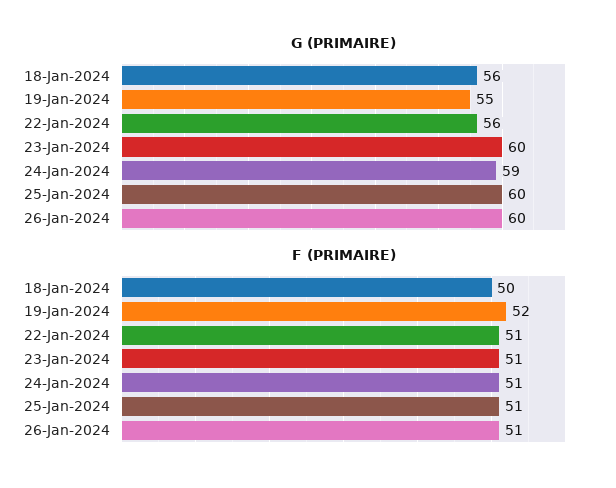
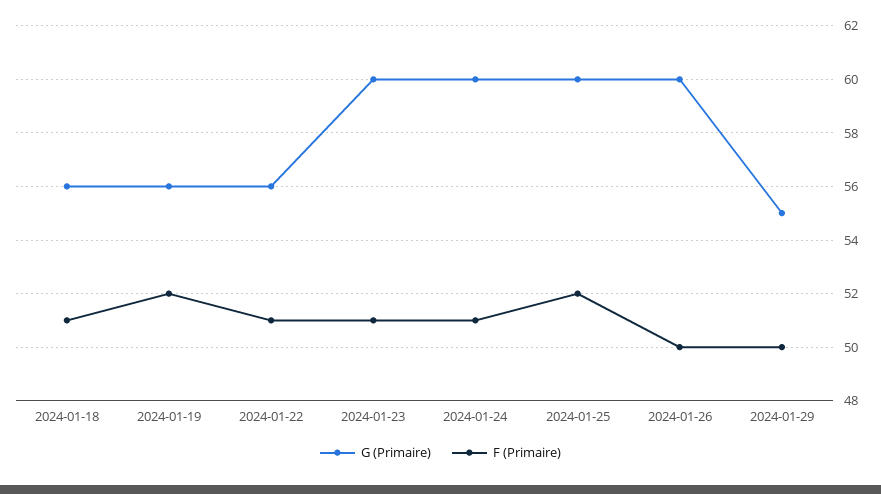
G (PRIMAIRE), 19-Jan-2024: 55 -> 56
G (PRIMAIRE), 24-Jan-2024: 59 -> 60
F (PRIMAIRE), 18-Jan-2024: 50 -> 51
F (PRIMAIRE), 25-Jan-2024: 51 -> 52
F (PRIMAIRE), 26-Jan-2024: 51 -> 50
G (PRIMAIRE), 2024-01-29: none -> 55
F (PRIMAIRE), 2024-01-29: none -> 50

